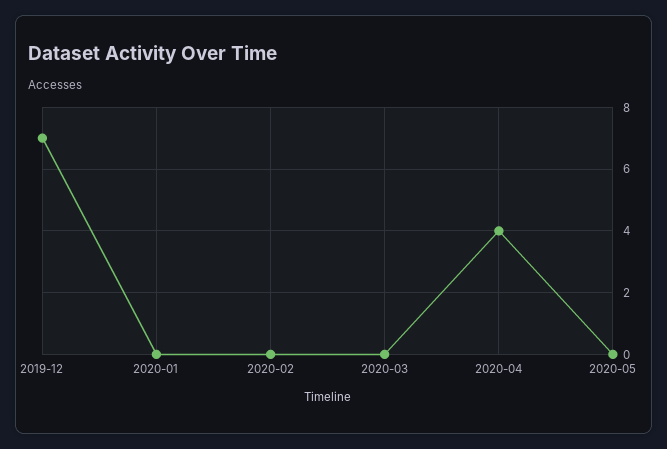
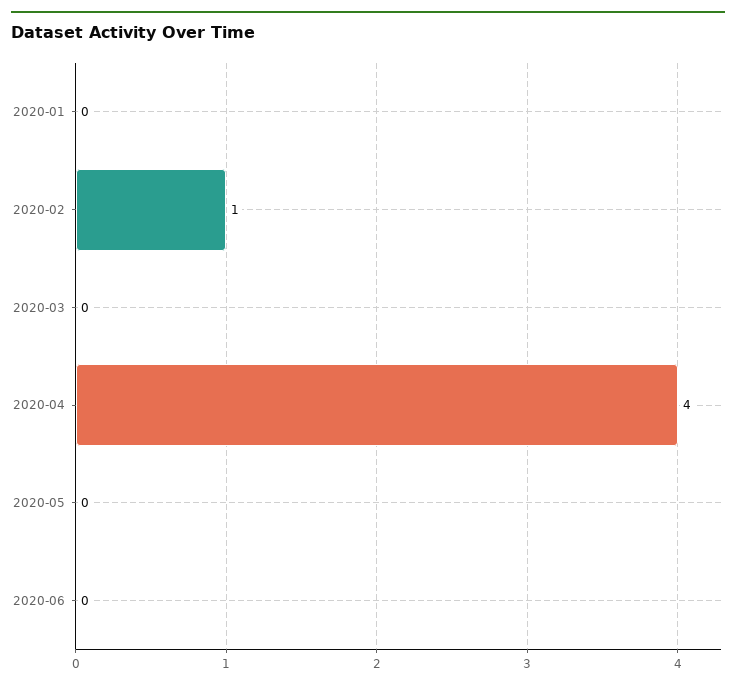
2019-12: 7 -> none
2020-02: 0 -> 1
2020-06: none -> 0

